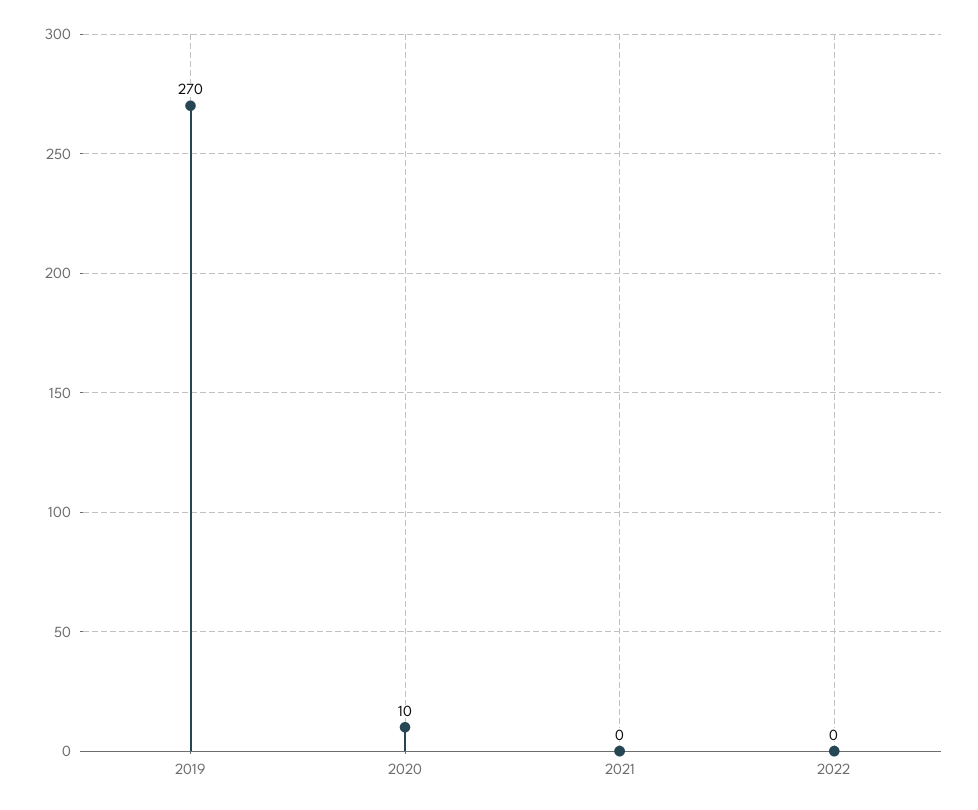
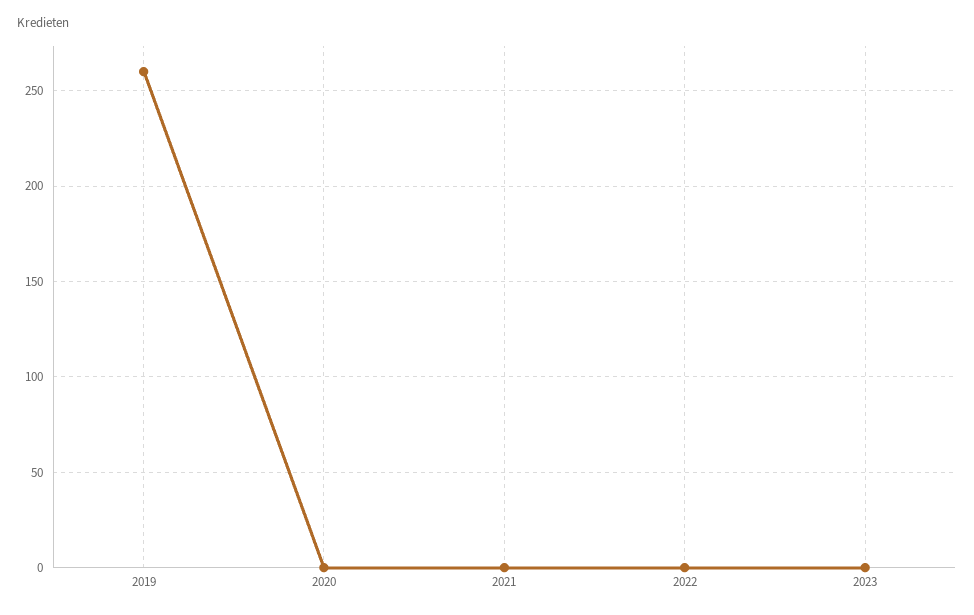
2019: 270 -> 260
2020: 10 -> 0
2023: none -> 0

